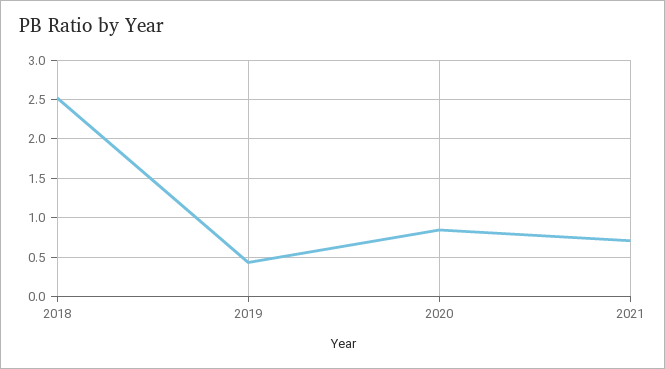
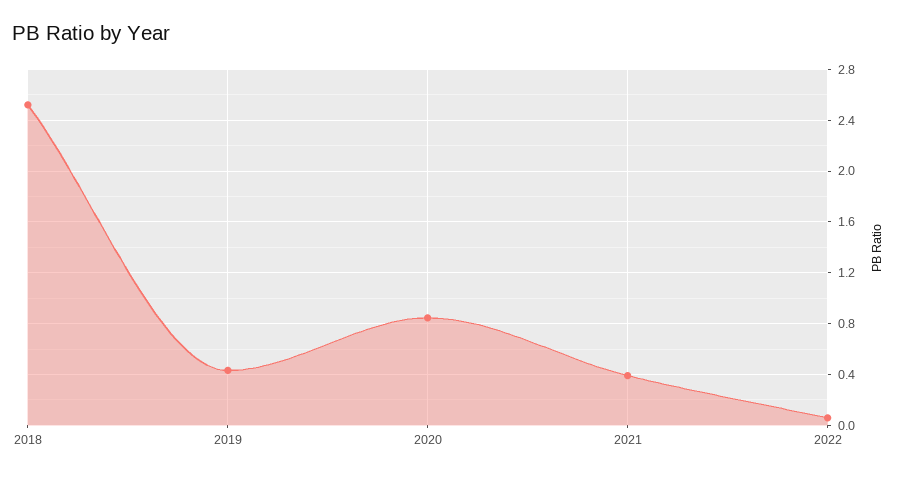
2021: 0.7 -> 0.4
2022: none -> 0.05

